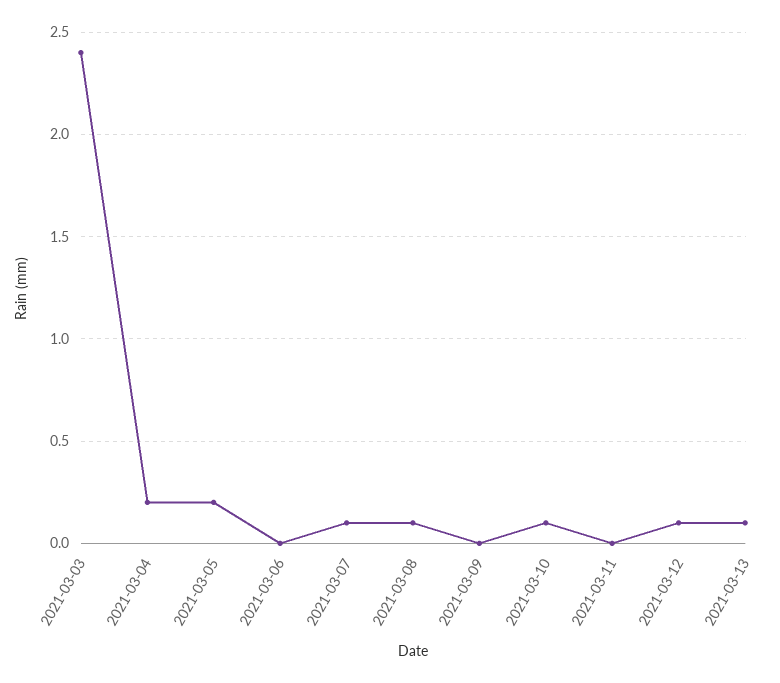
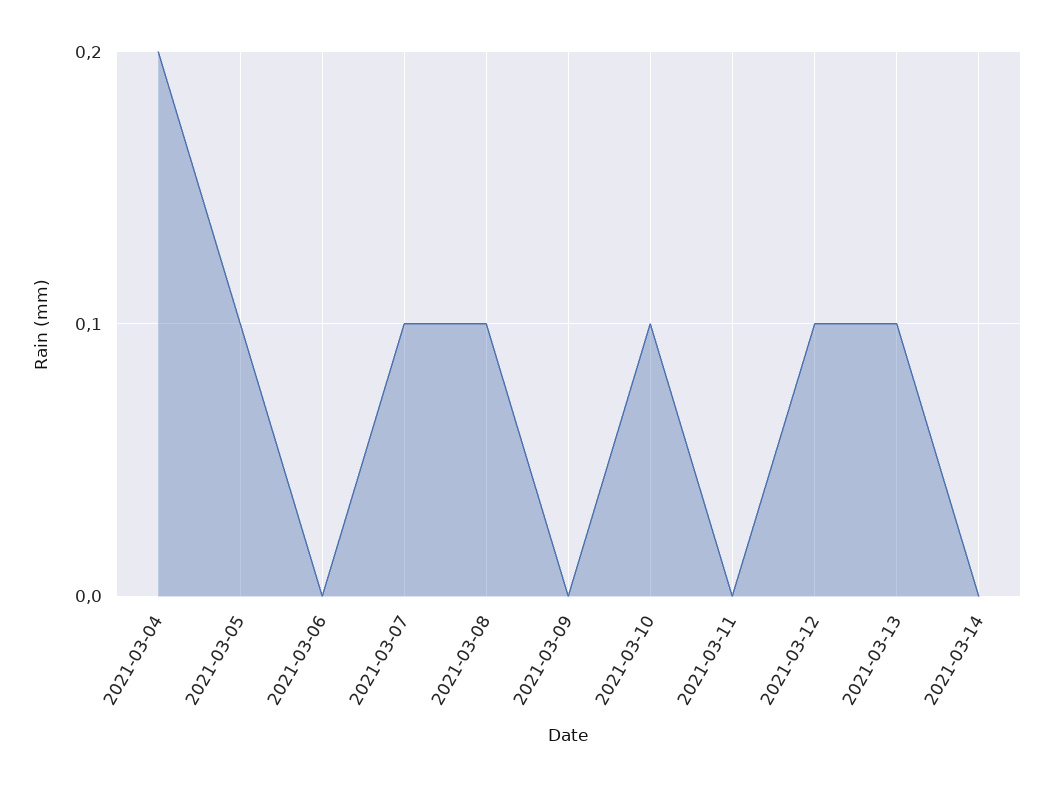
2021-03-03: 2.4 -> none
2021-03-05: 0.2 -> 0.1
2021-03-14: none -> 0

